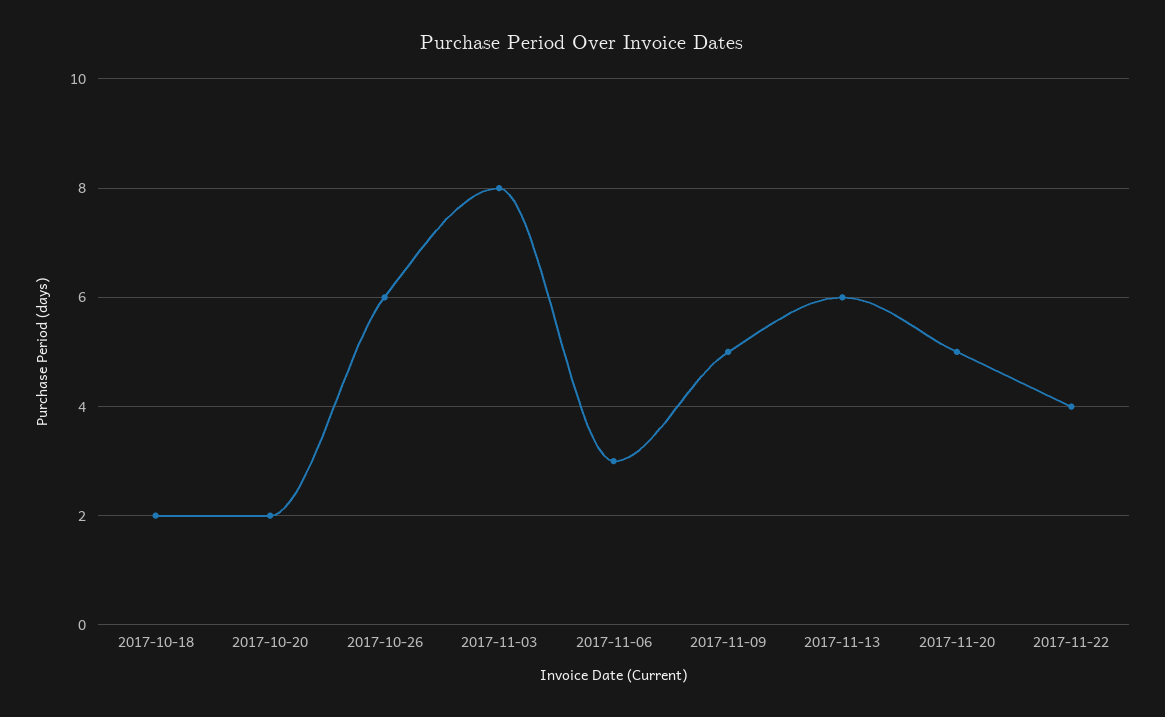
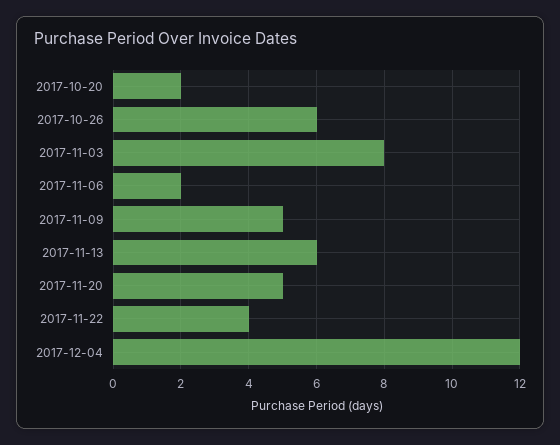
2017-10-18: 2 -> none
2017-11-06: 3 -> 2
2017-12-04: none -> 12

